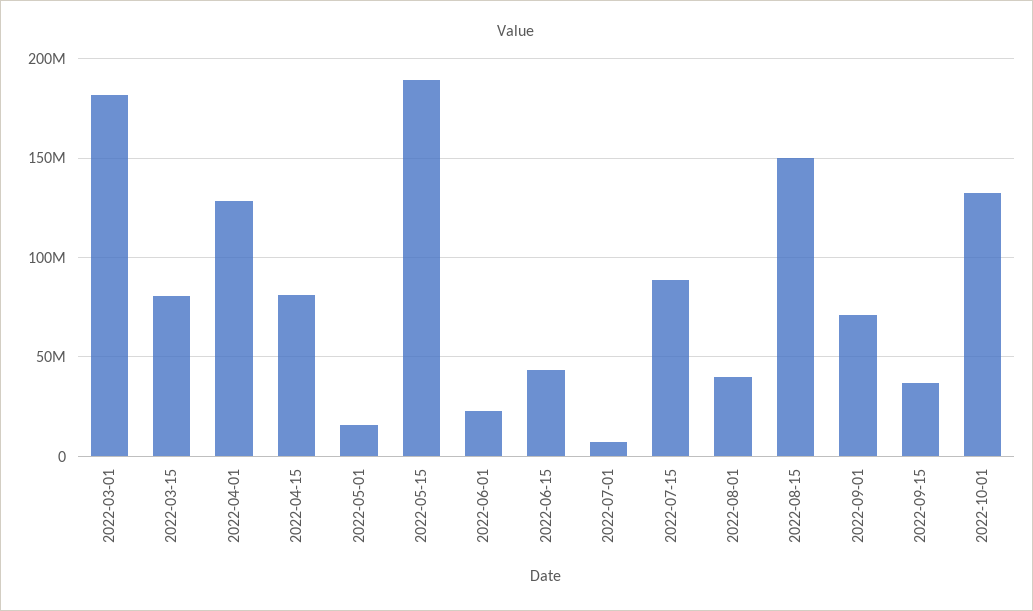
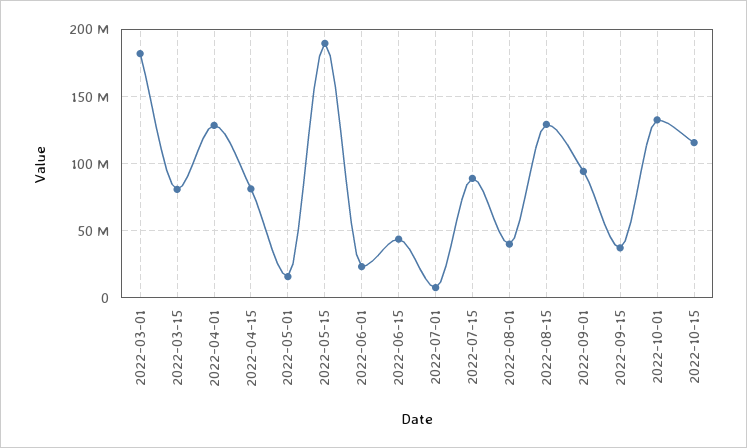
2022-08-15: 150000000 -> 130000000
2022-09-01: 70000000 -> 95000000
2022-10-15: none -> 115000000

